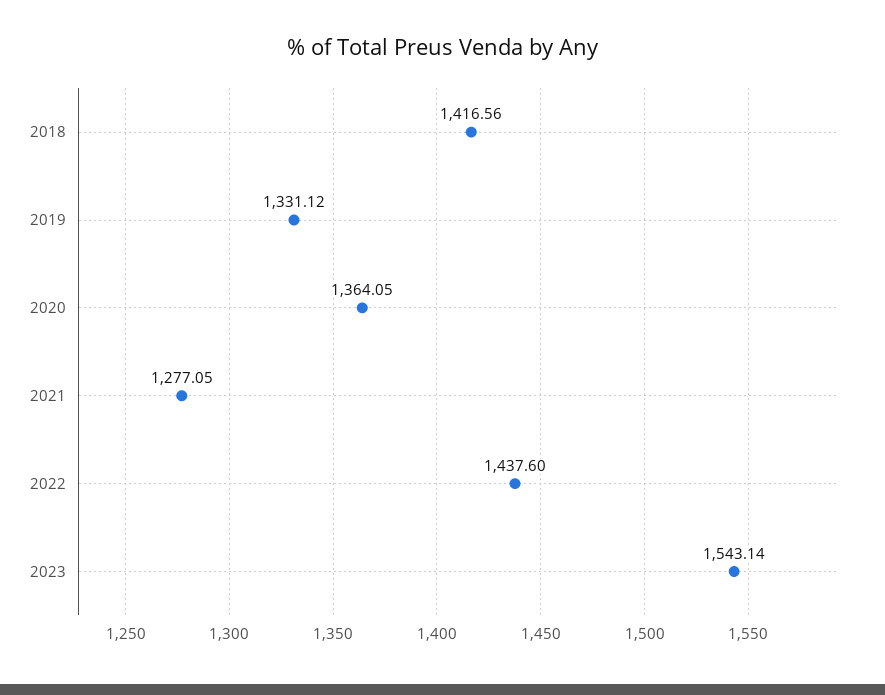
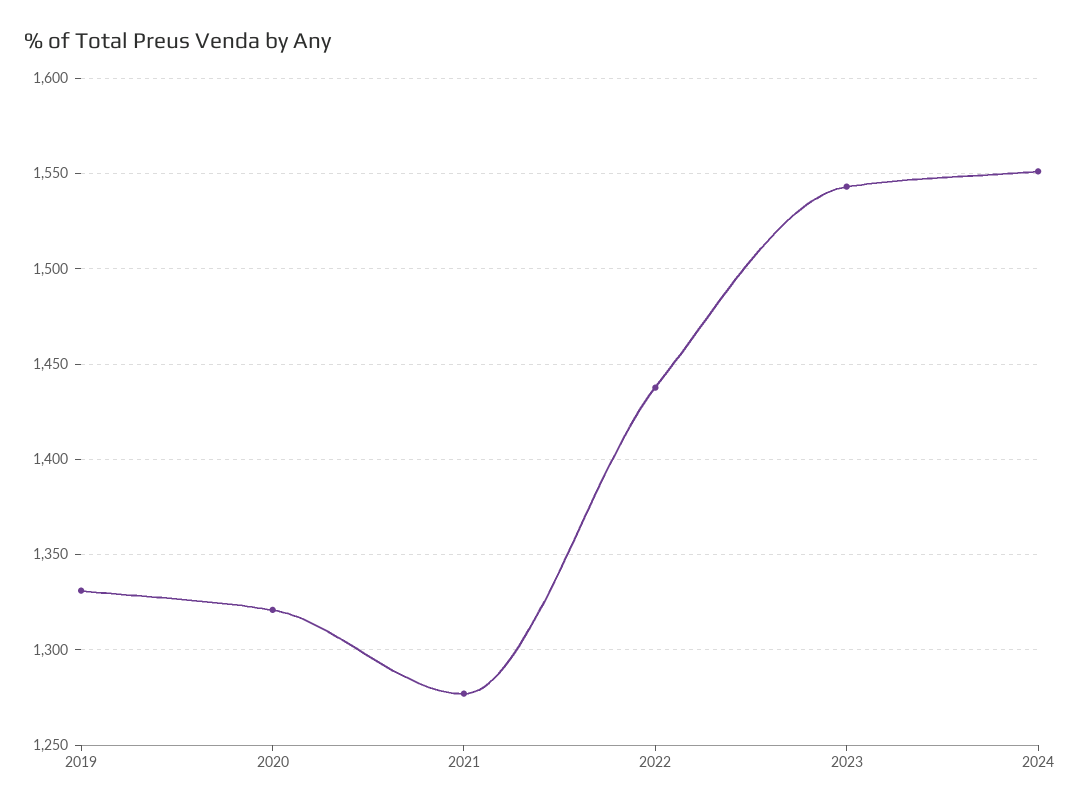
2018: 1416.56 -> none
2020: 1364.05 -> 1320
2024: none -> 1550

